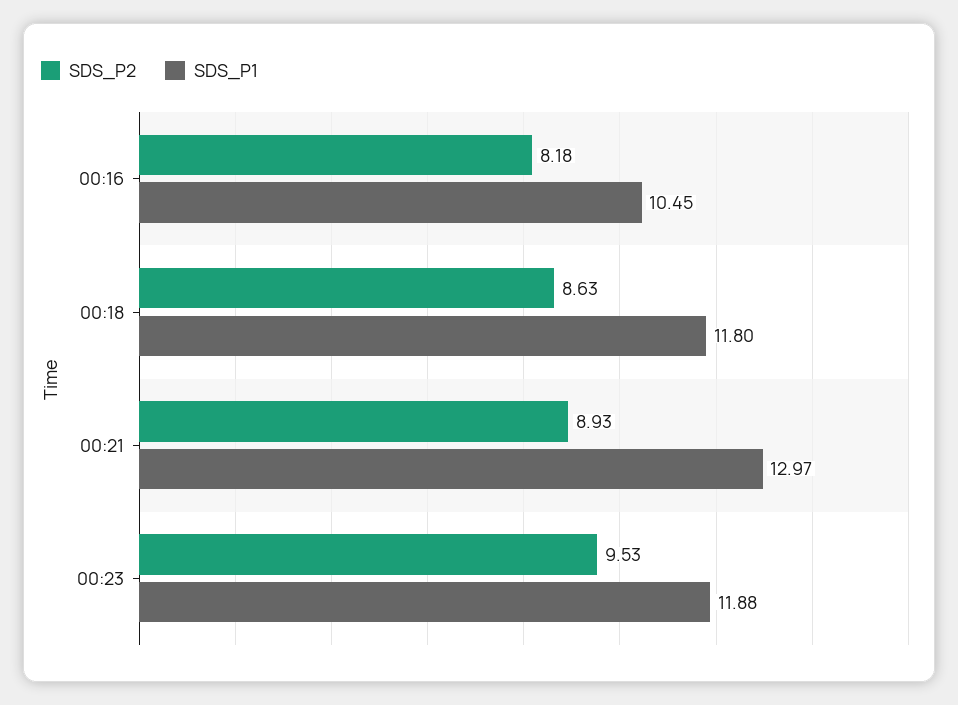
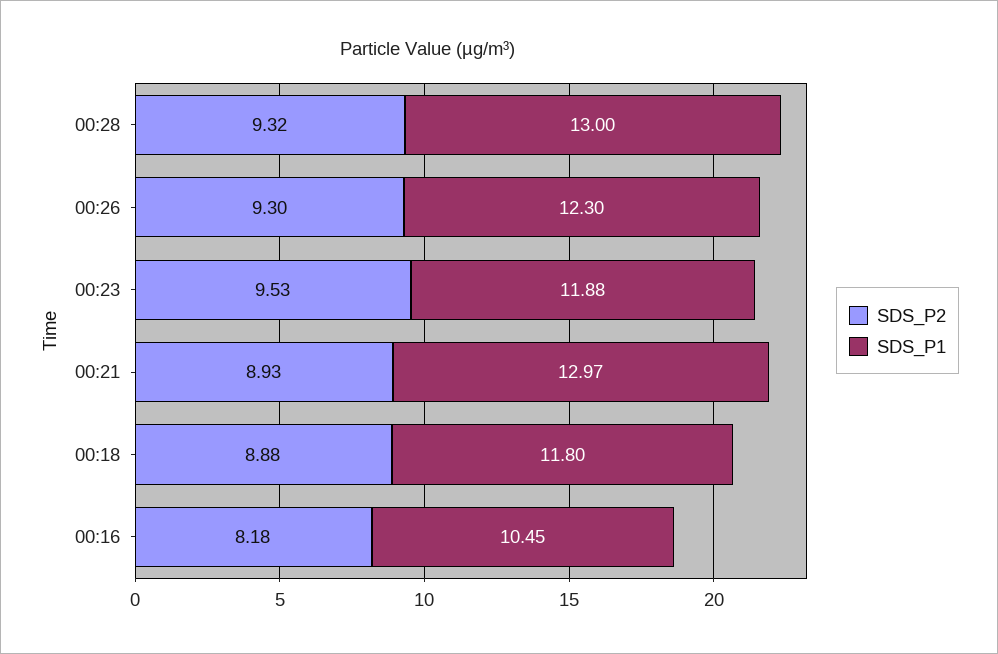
SDS_P2, 00:18: 8.63 -> 8.88
SDS_P2, 00:28: none -> 9.32
SDS_P1, 00:28: none -> 13
SDS_P2, 00:26: none -> 9.3
SDS_P1, 00:26: none -> 12.3

